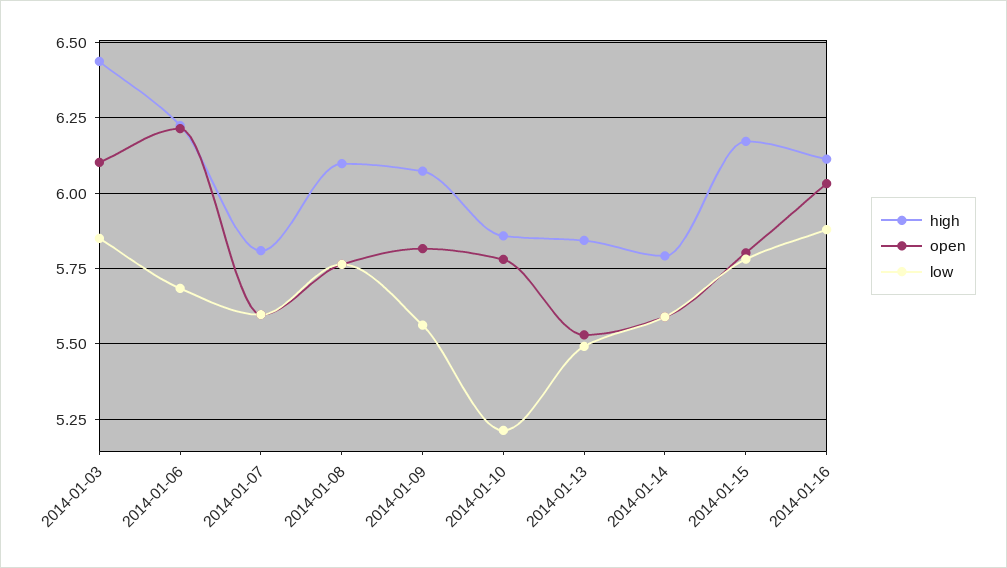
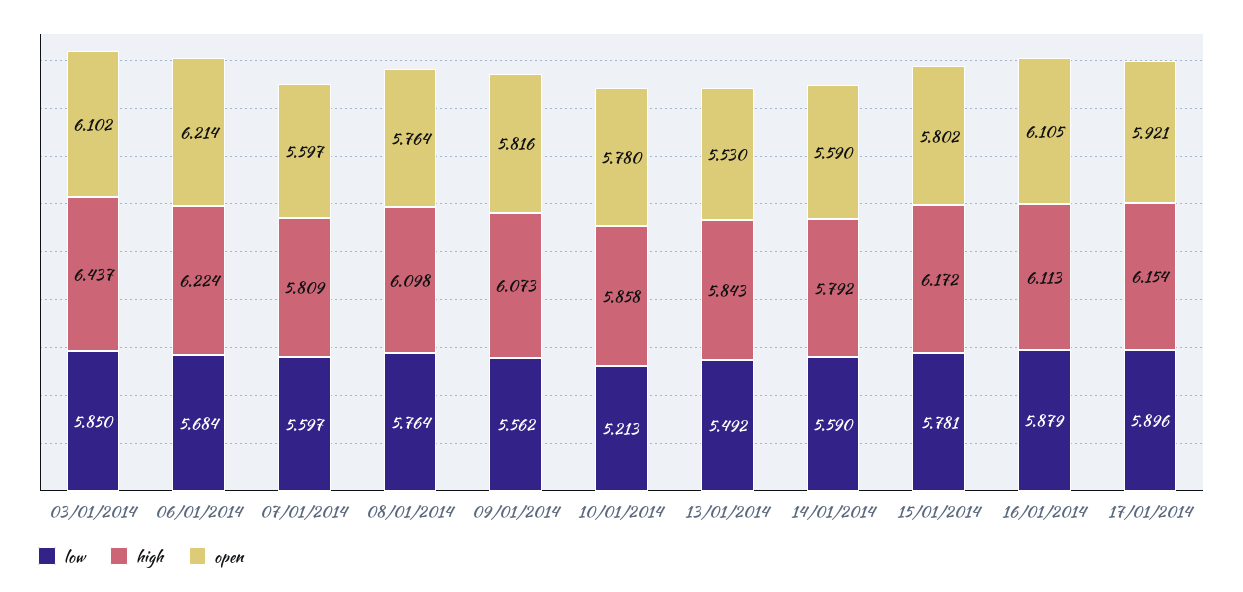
open, 2014-01-16: 6.025 -> 6.105
low, 17/01/2014: none -> 5.896
high, 17/01/2014: none -> 6.154
open, 17/01/2014: none -> 5.921

